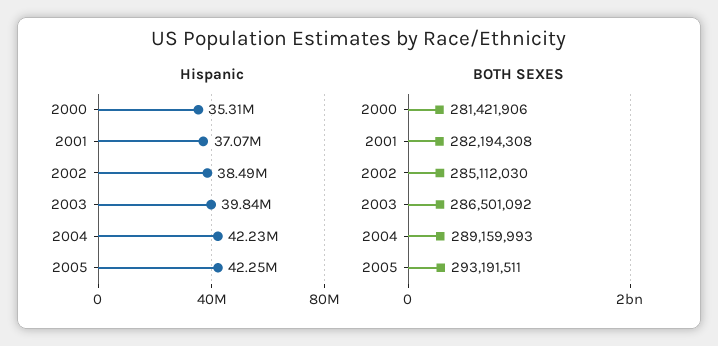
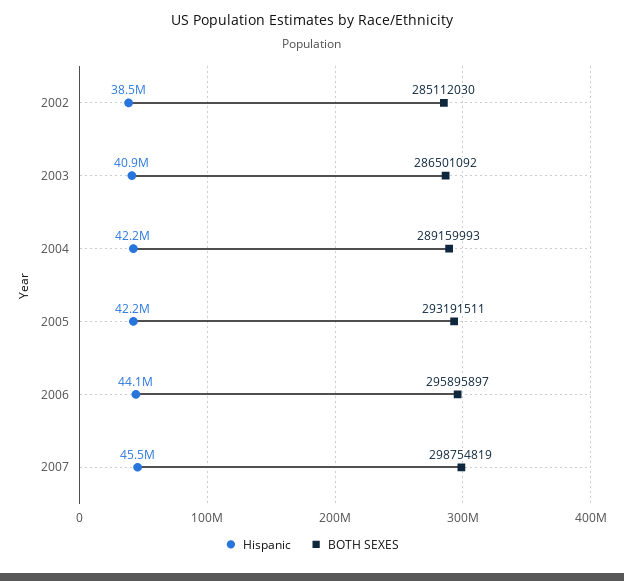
Hispanic, 2000: 35310000 -> none
Hispanic, 2001: 37070000 -> none
Hispanic, 2003: 39840000 -> 40900000
BOTH SEXES, 2000: 281421906 -> none
BOTH SEXES, 2001: 282194308 -> none
Hispanic, 2006: none -> 44100000
BOTH SEXES, 2006: none -> 295895897
Hispanic, 2007: none -> 45500000
BOTH SEXES, 2007: none -> 298754819

